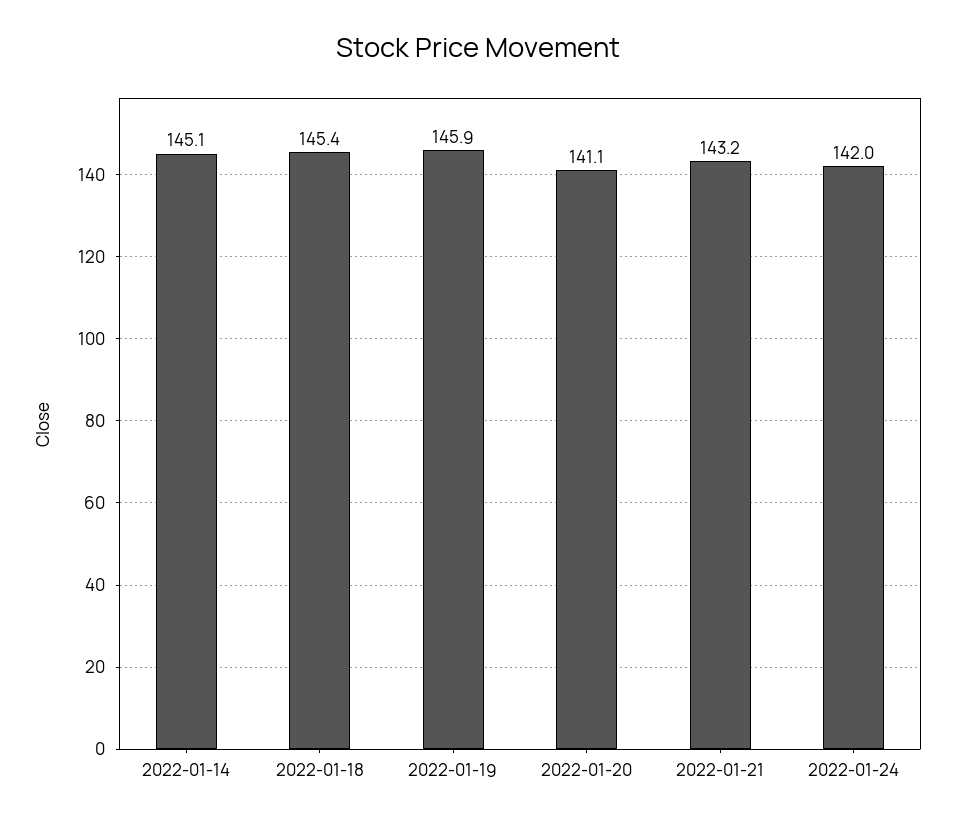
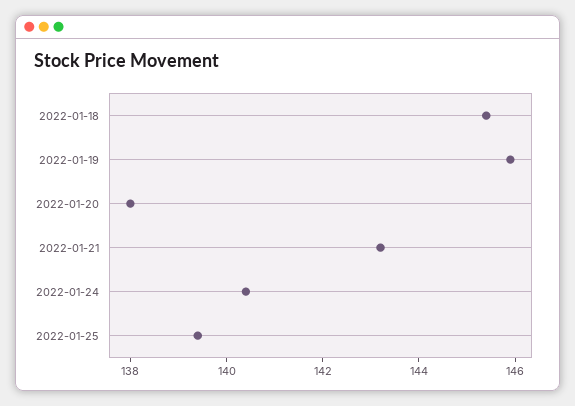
2022-01-14: 145.1 -> none
2022-01-20: 141.1 -> 138
2022-01-24: 142 -> 140.5
2022-01-25: none -> 139.5

